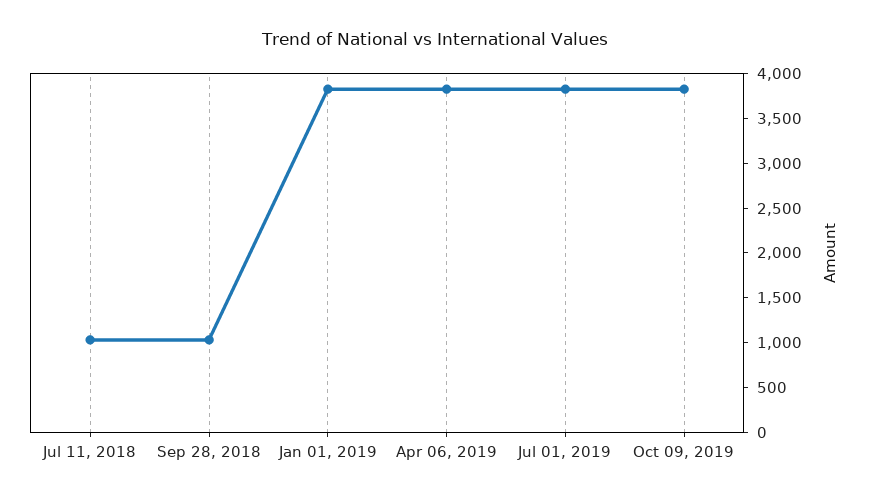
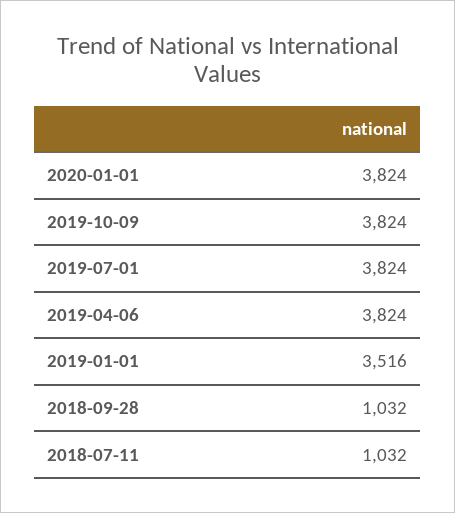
Jan 01, 2019: 3800 -> 3516
2020-01-01: none -> 3824

